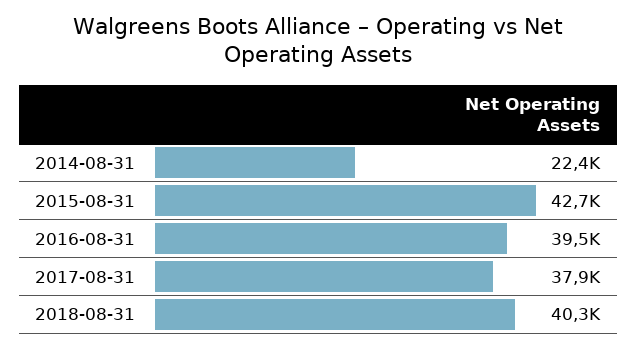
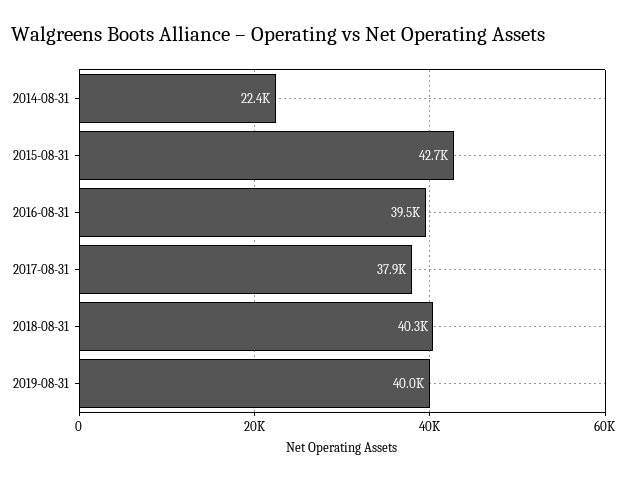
2019-08-31: none -> 40000

